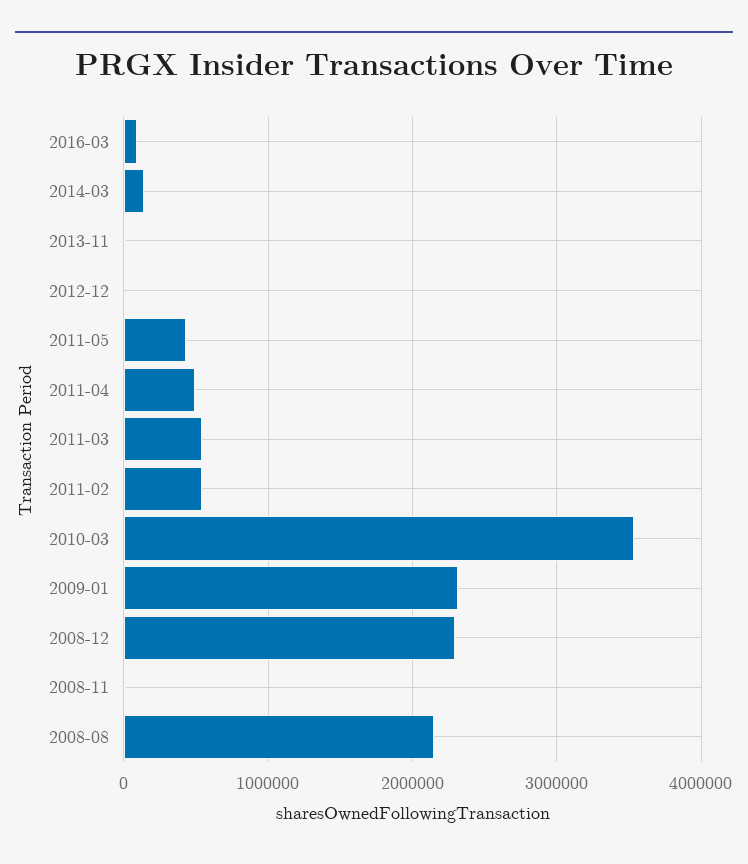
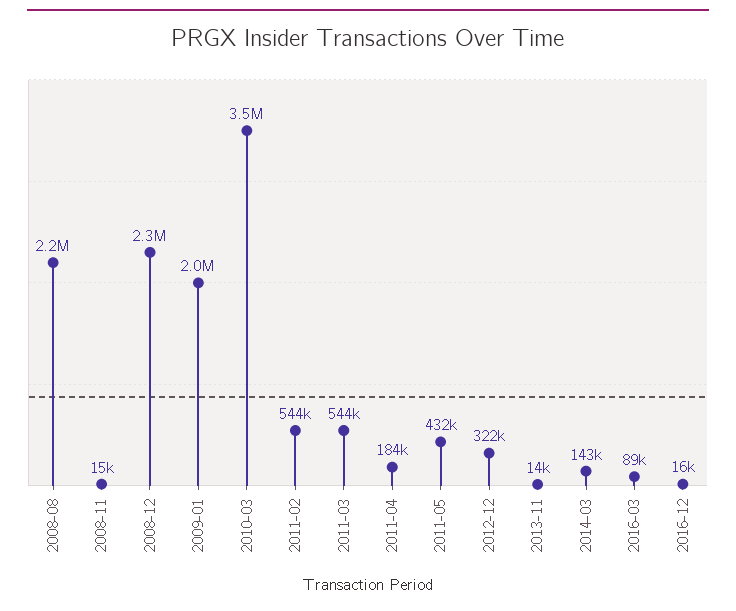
2012-12: 0 -> 322000
2011-04: 500000 -> 184000
2009-01: 2300000 -> 2000000
2016-12: none -> 16000

